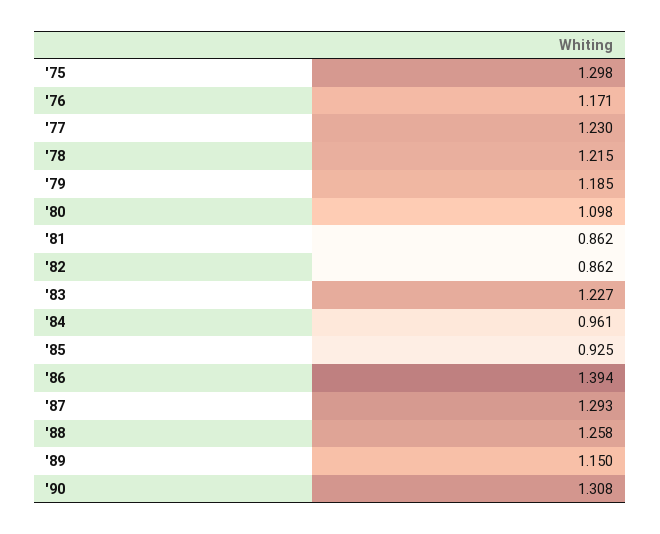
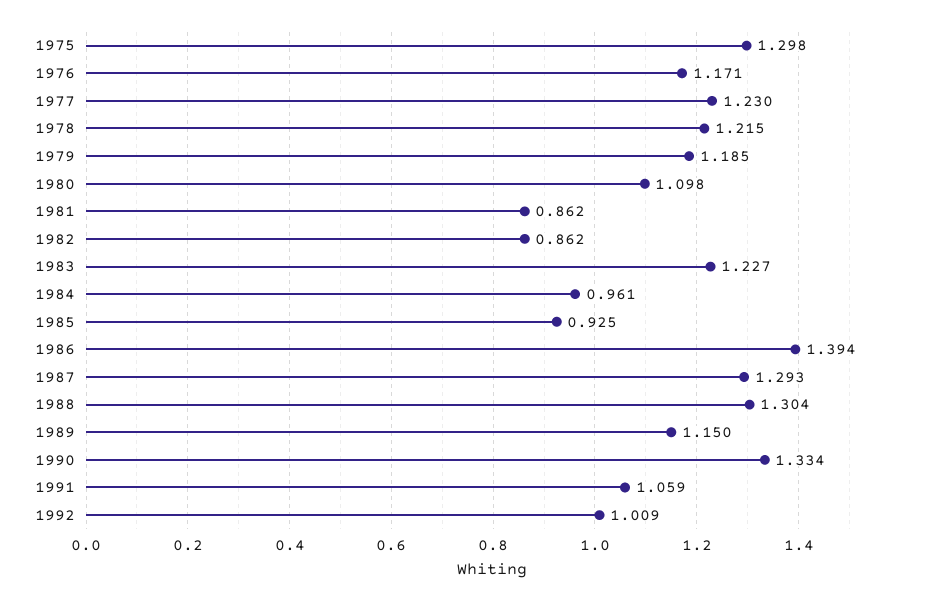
'88: 1.258 -> 1.304
'90: 1.308 -> 1.334
1991: none -> 1.059
1992: none -> 1.009

